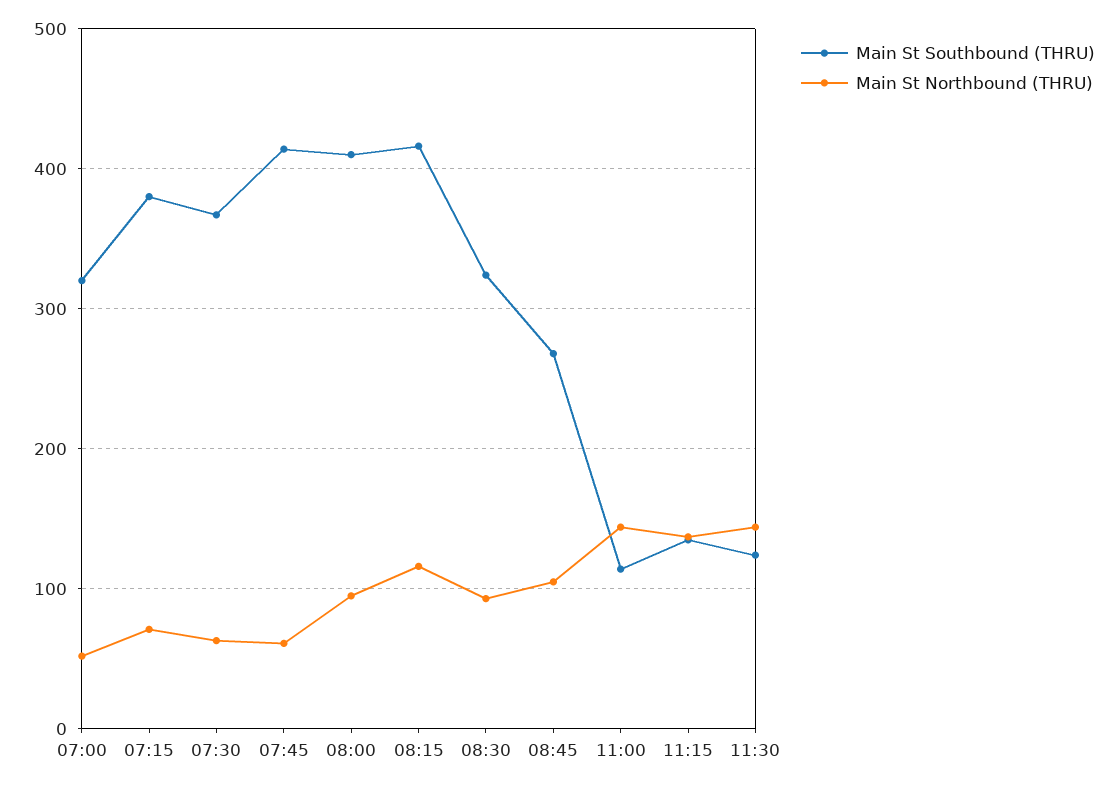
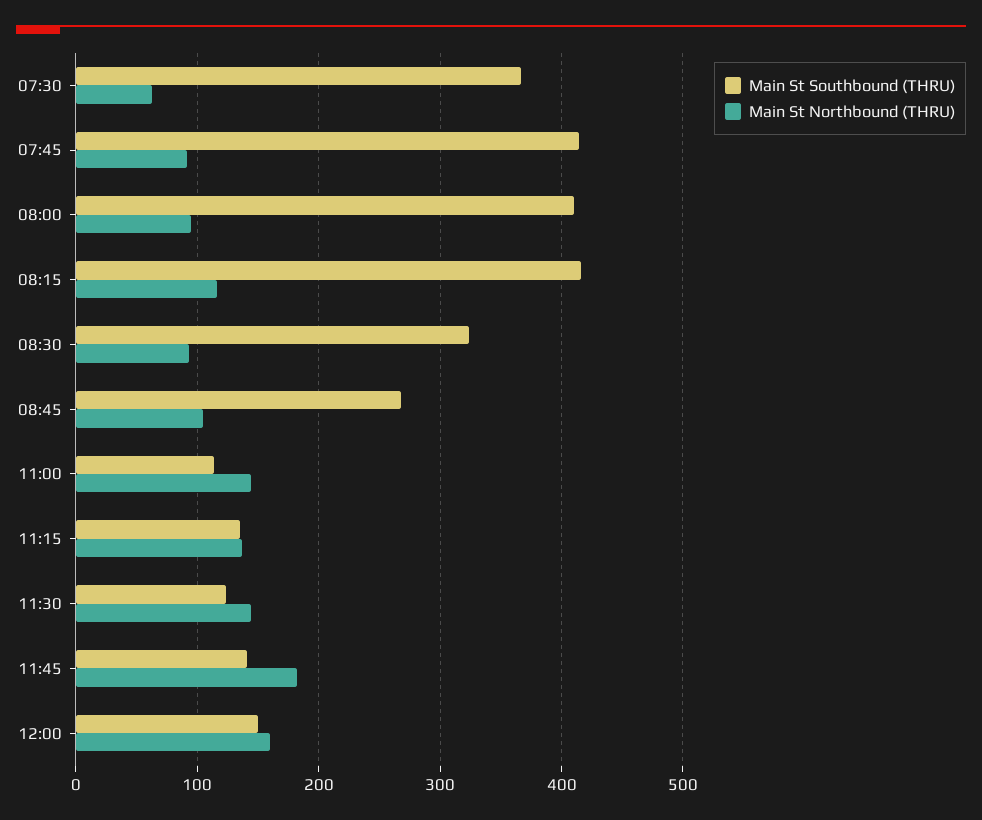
Main St Southbound (THRU), 07:00: 320 -> none
Main St Northbound (THRU), 07:00: 50 -> none
Main St Southbound (THRU), 07:15: 380 -> none
Main St Northbound (THRU), 07:15: 70 -> none
Main St Northbound (THRU), 07:45: 60 -> 90
Main St Southbound (THRU), 11:45: none -> 140
Main St Northbound (THRU), 11:45: none -> 180
Main St Southbound (THRU), 12:00: none -> 150
Main St Northbound (THRU), 12:00: none -> 160

